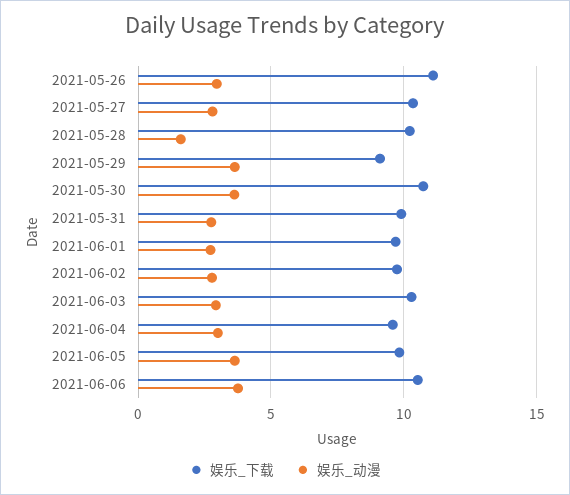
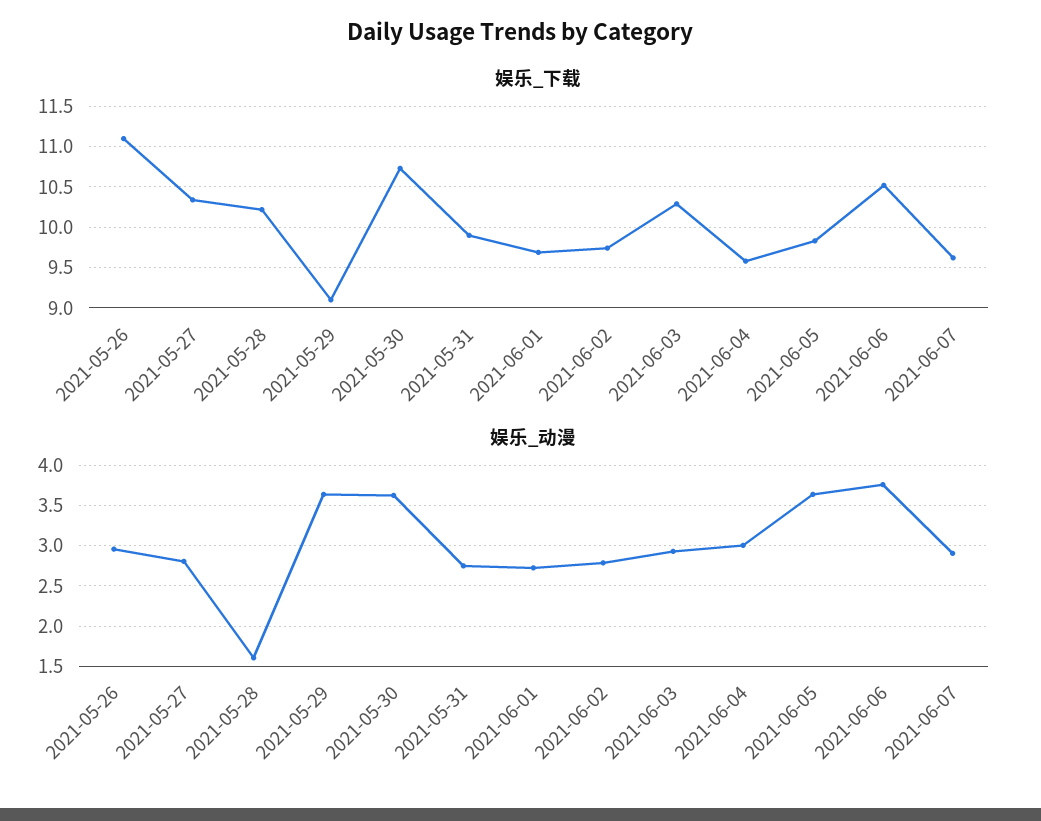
娱乐_下载, 2021-06-07: none -> 9.6
娱乐_动漫, 2021-06-07: none -> 2.9

